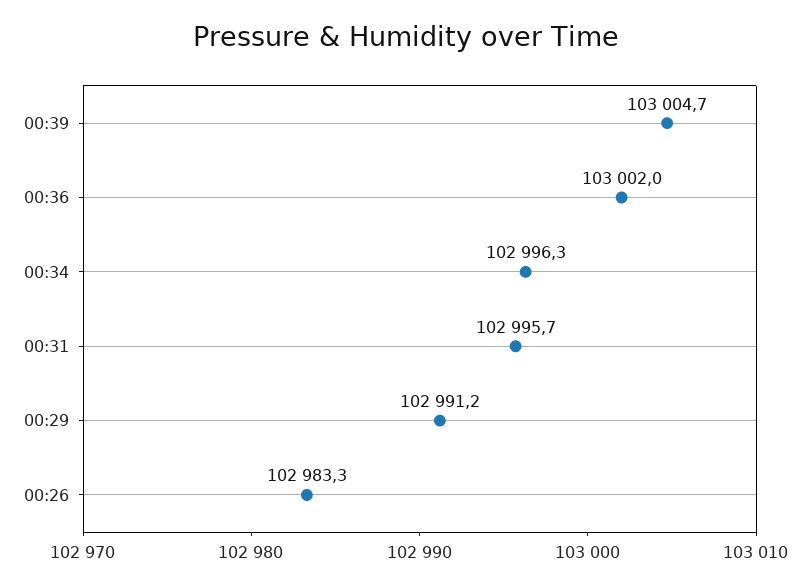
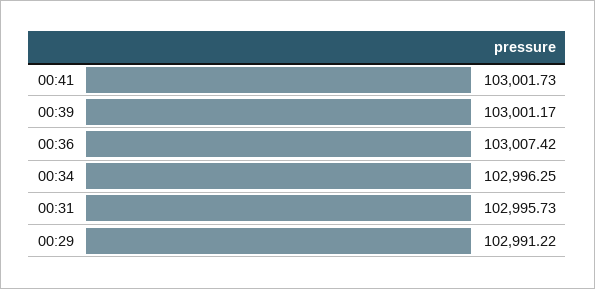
00:39: 103004.7 -> 103001.17
00:36: 103002 -> 103007.42
00:26: 102983.3 -> none
00:41: none -> 103001.73

